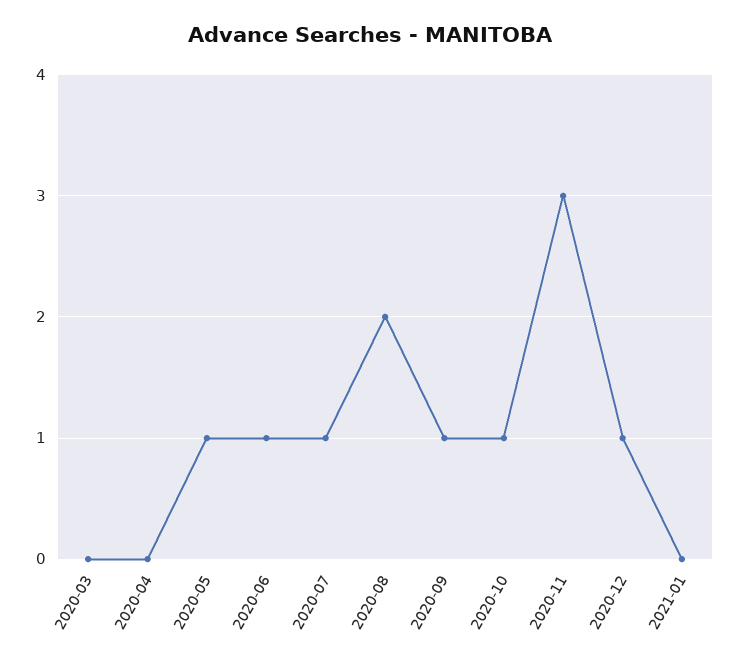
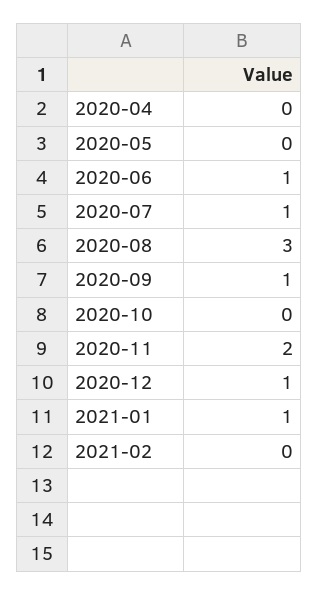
2020-03: 0 -> none
2020-05: 1 -> 0
2020-08: 2 -> 3
2020-10: 1 -> 0
2020-11: 3 -> 2
2021-01: 0 -> 1
2021-02: none -> 0

